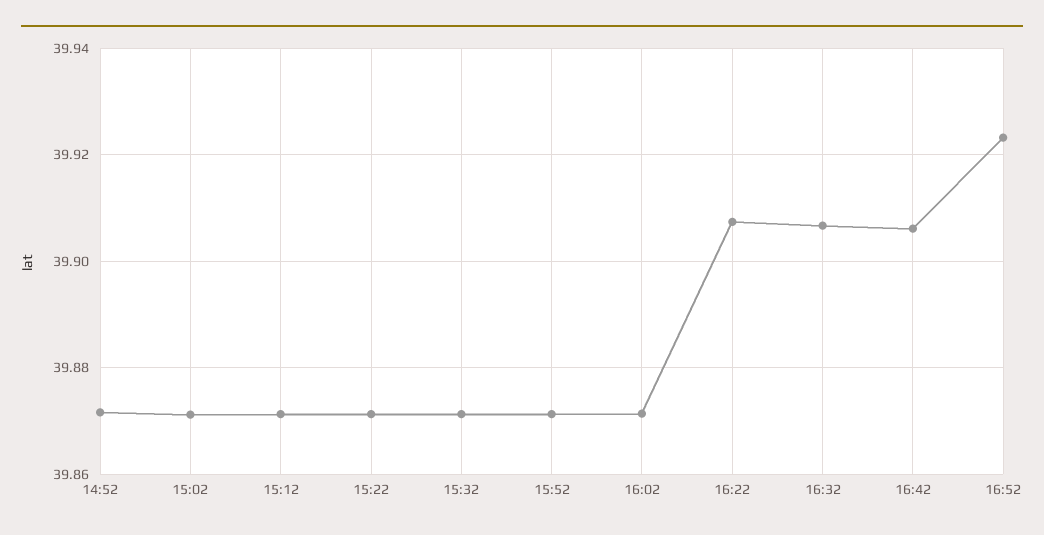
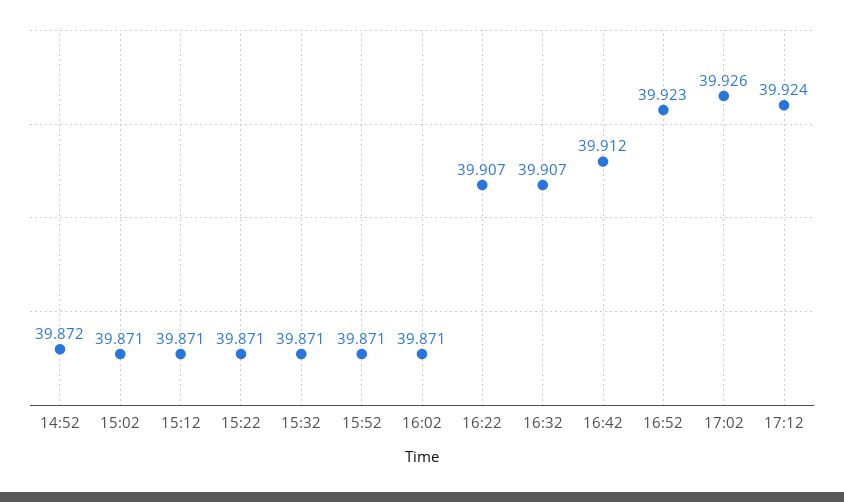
16:42: 39.906 -> 39.912
17:02: none -> 39.926
17:12: none -> 39.924

